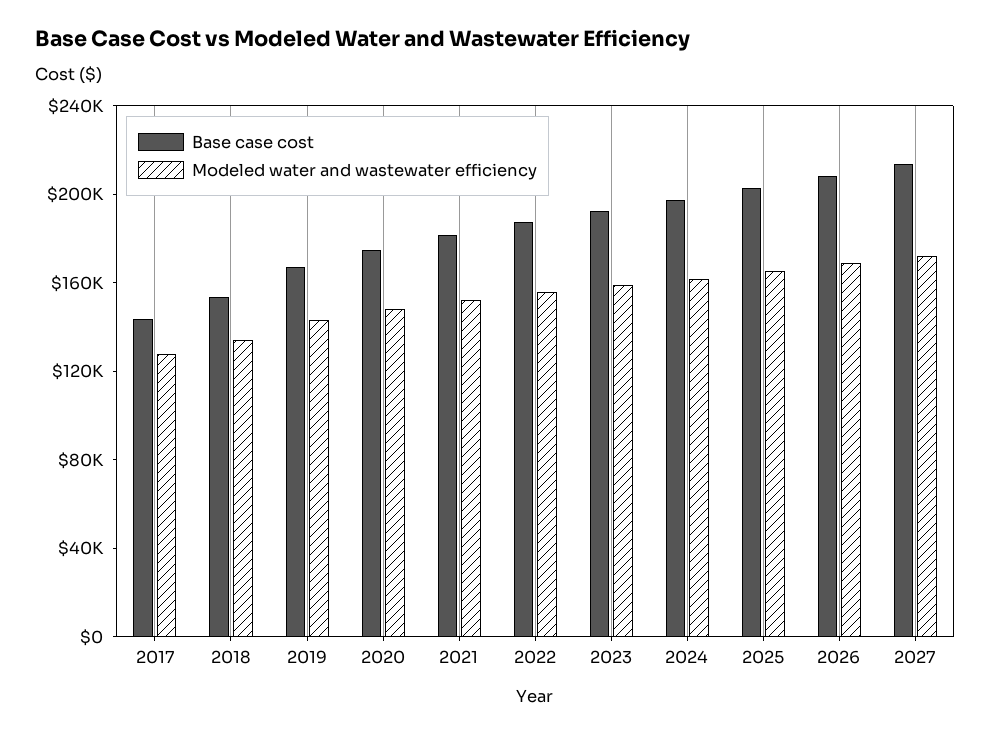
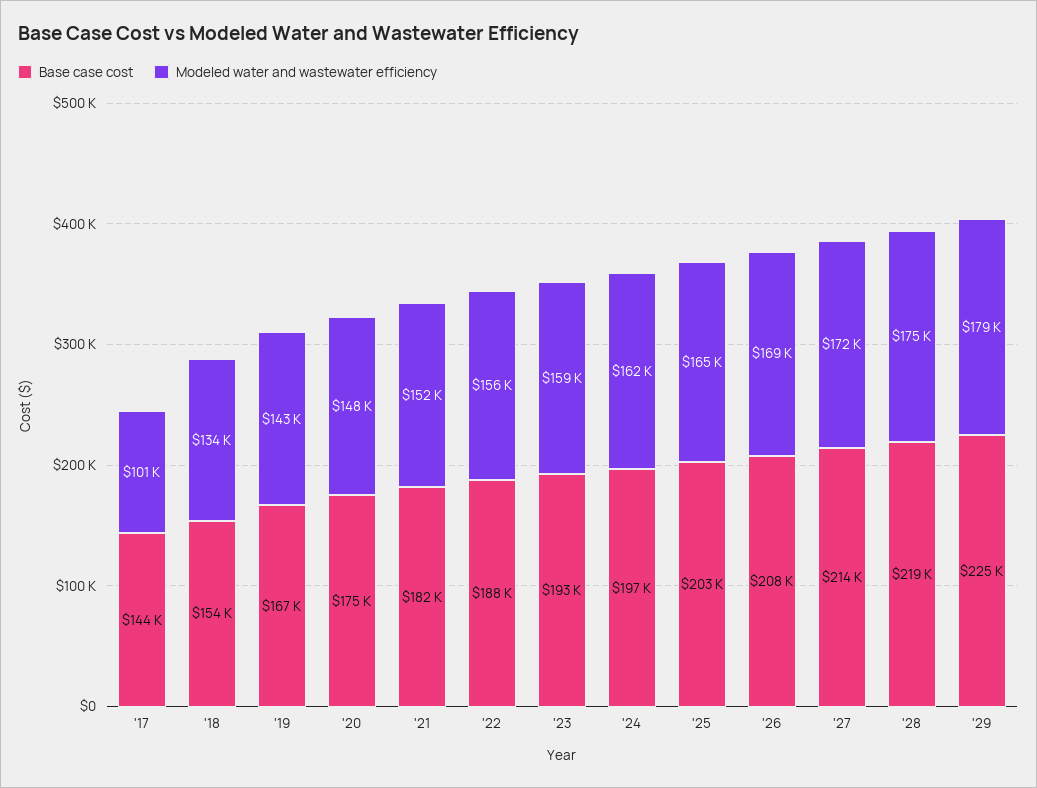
Modeled water and wastewater efficiency, 2017: 130000 -> 101000
Base case cost, '28: none -> 219000
Modeled water and wastewater efficiency, '28: none -> 175000
Base case cost, '29: none -> 225000
Modeled water and wastewater efficiency, '29: none -> 179000

